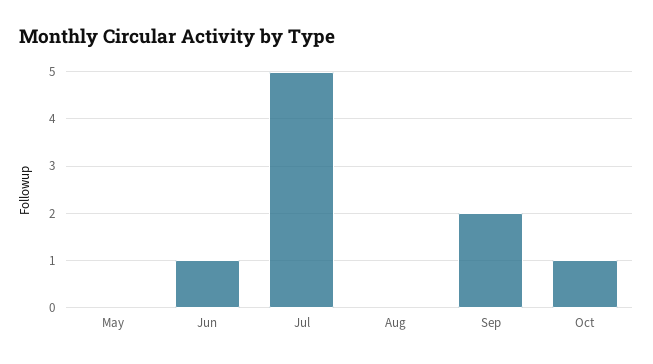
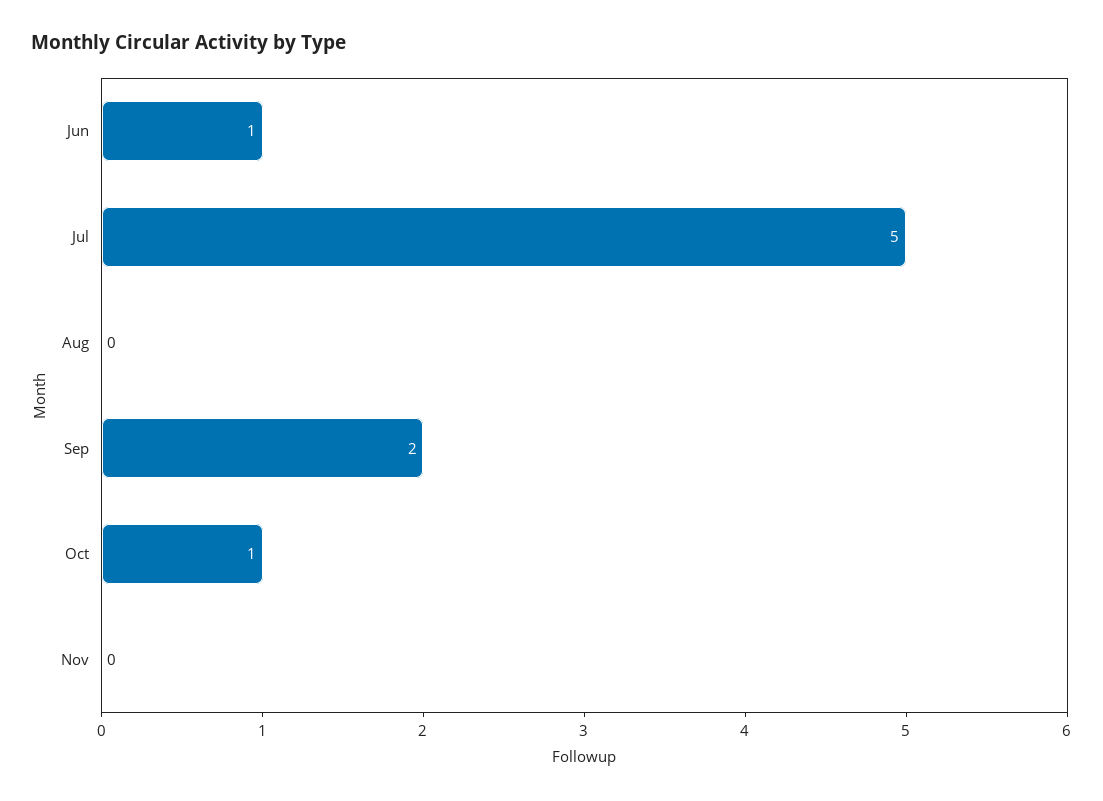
May: 0 -> none
Nov: none -> 0

